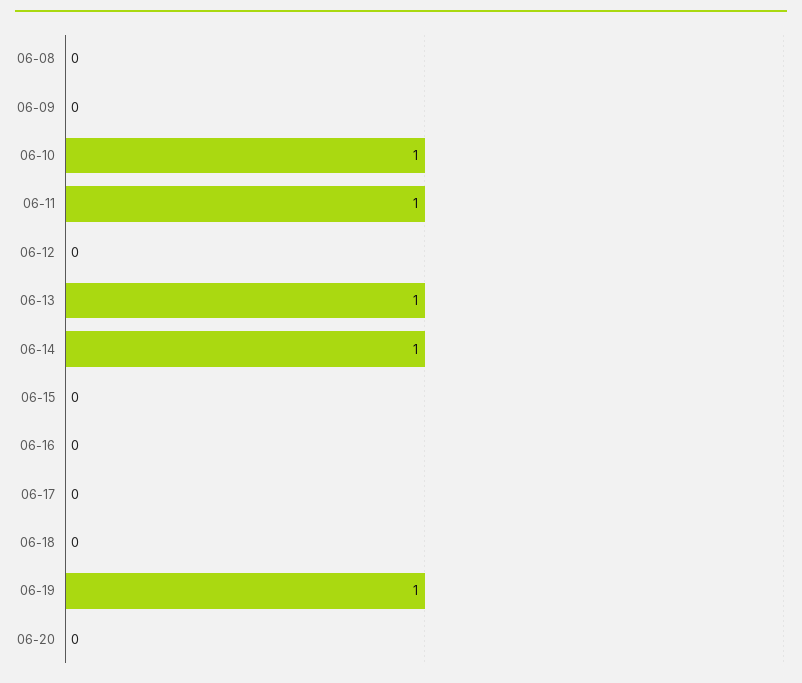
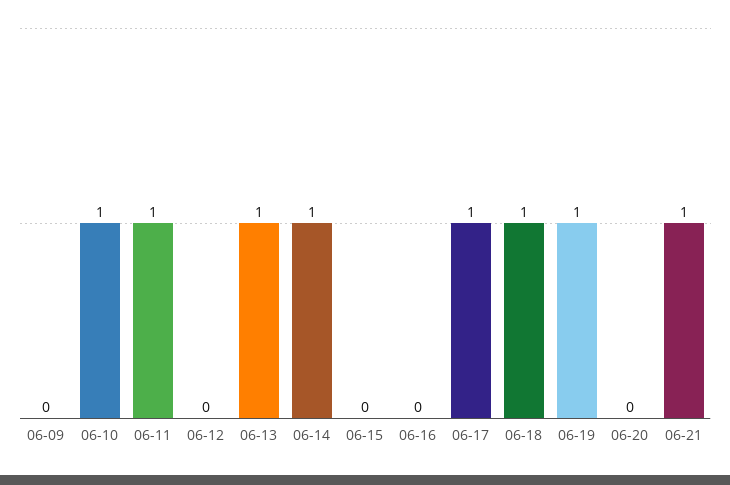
06-08: 0 -> none
06-17: 0 -> 1
06-18: 0 -> 1
06-21: none -> 1

